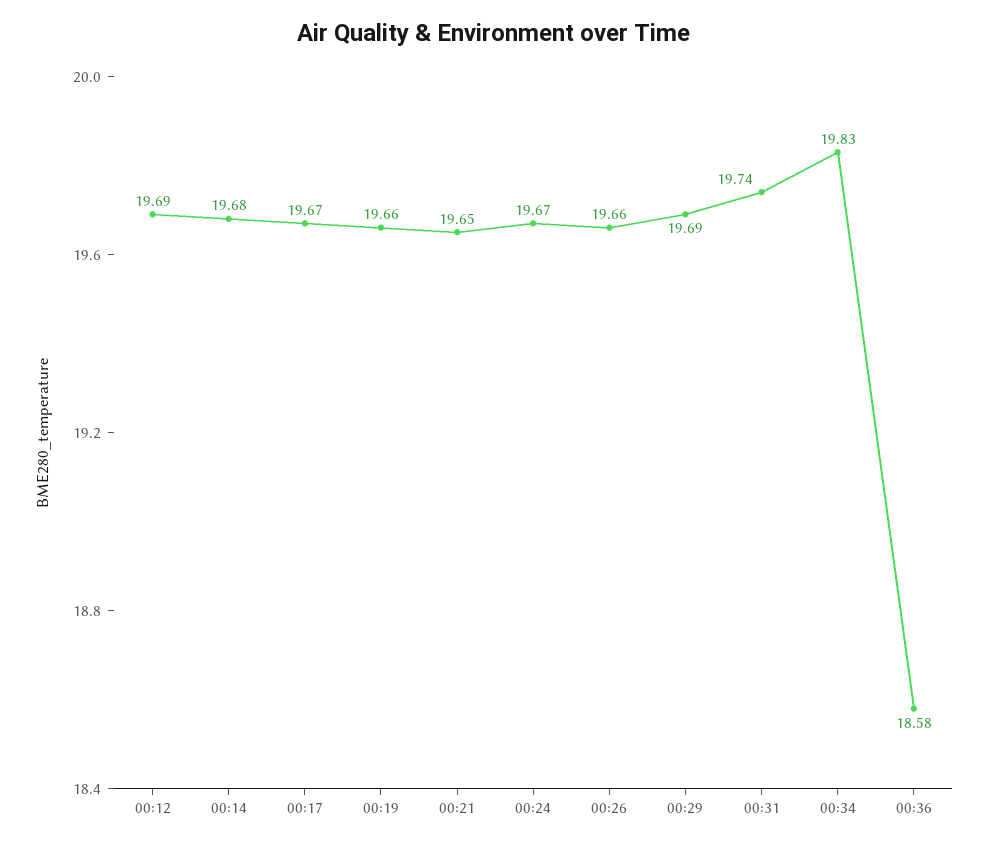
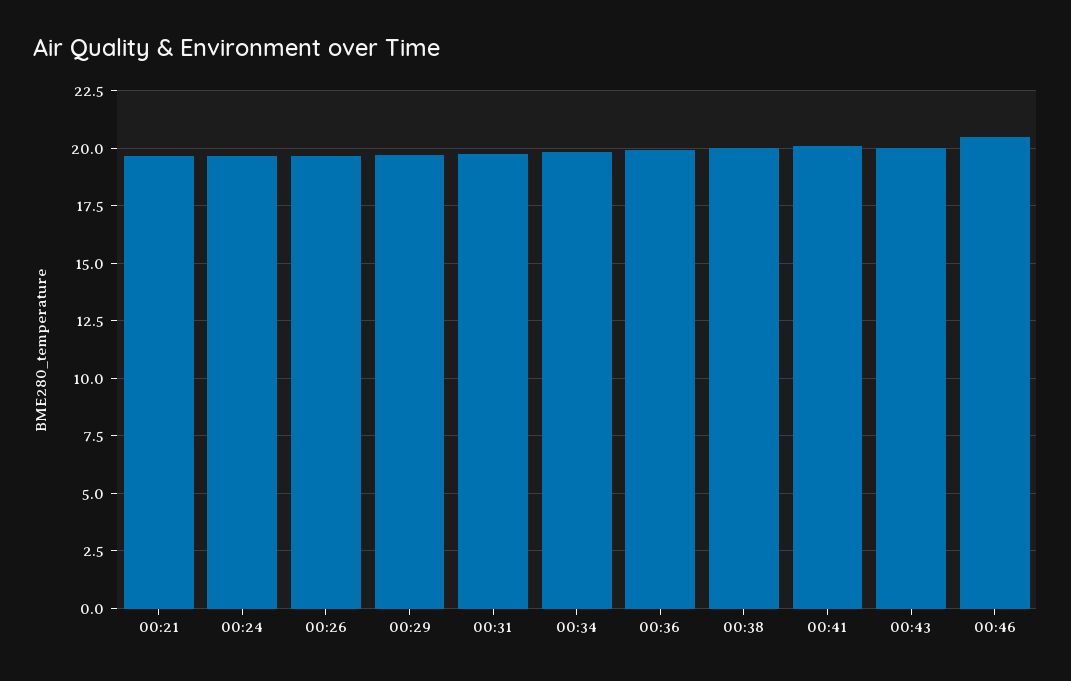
00:12: 19.69 -> none
00:14: 19.68 -> none
00:17: 19.67 -> none
00:19: 19.66 -> none
00:36: 18.58 -> 20
00:38: none -> 20
00:41: none -> 20
00:43: none -> 20
00:46: none -> 20.5

